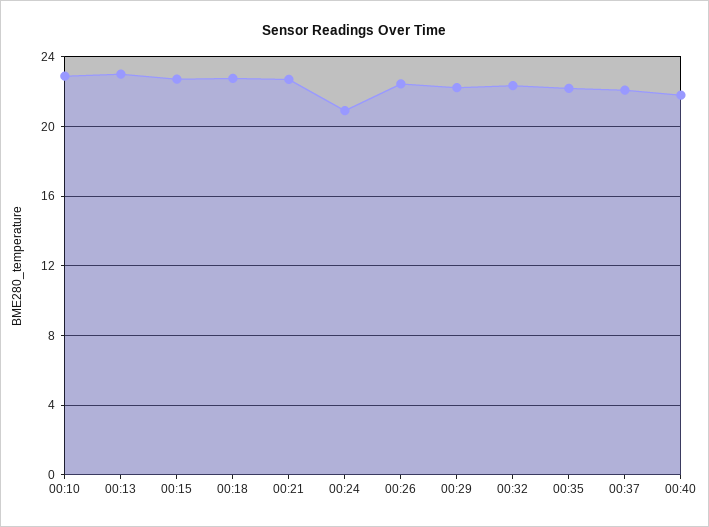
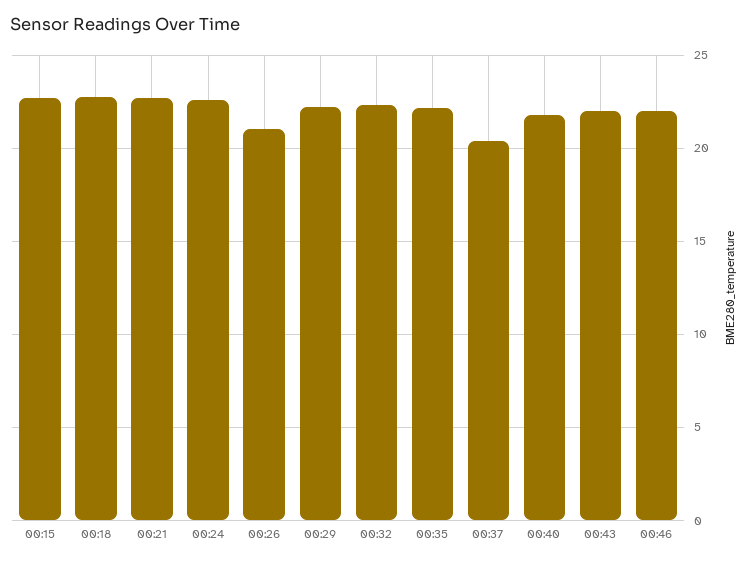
00:10: 23 -> none
00:13: 23 -> none
00:24: 21 -> 22.5
00:26: 22.5 -> 21
00:37: 22 -> 20.5
00:43: none -> 22
00:46: none -> 22

